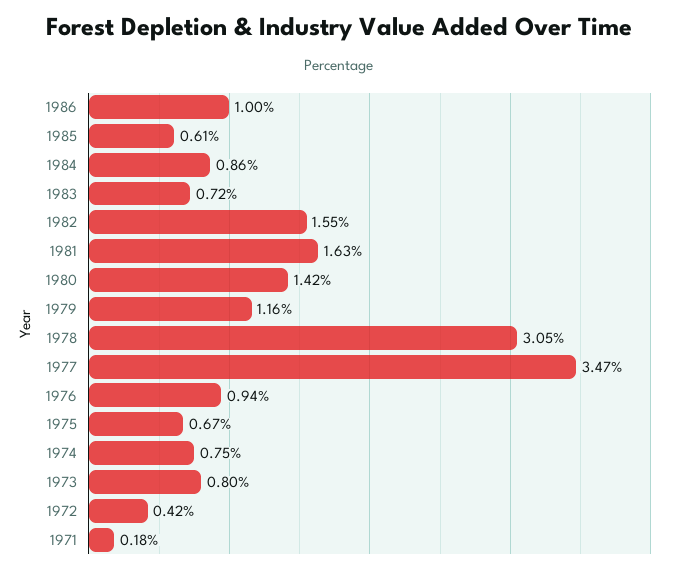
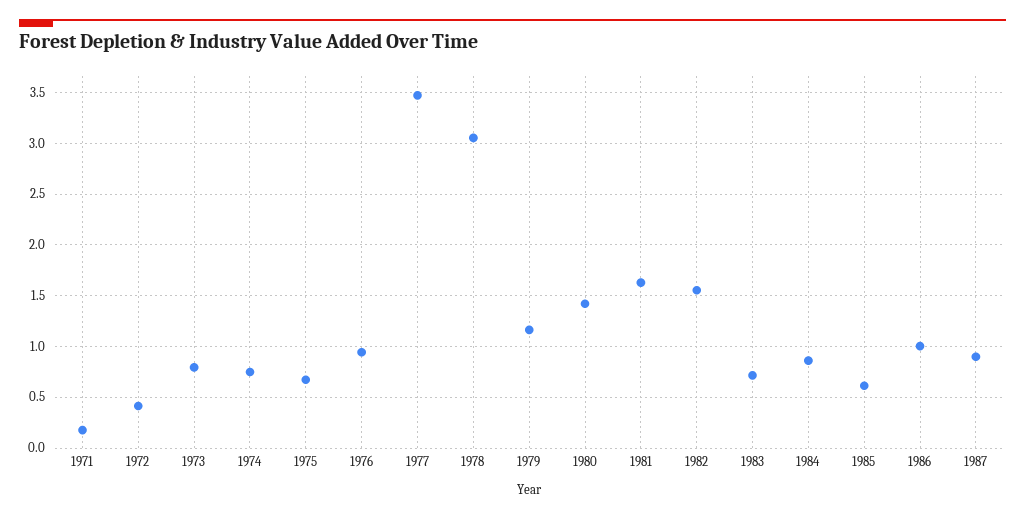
1987: none -> 0.9

